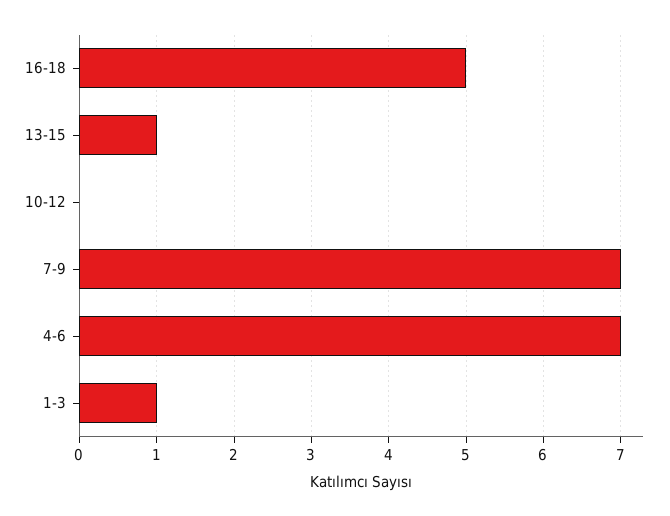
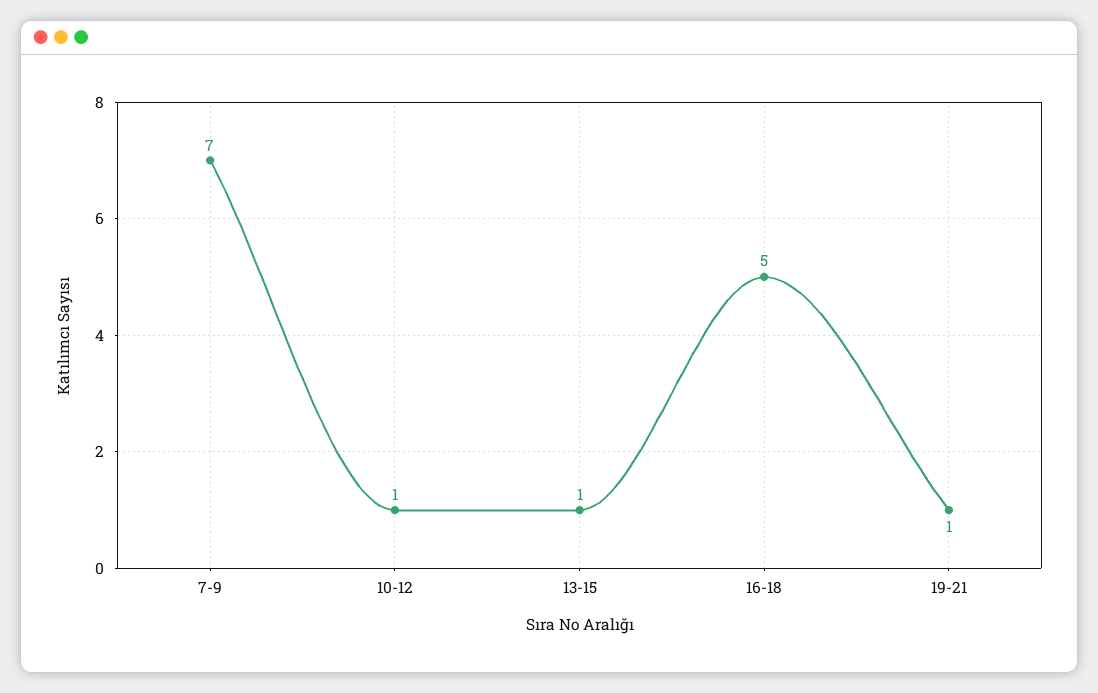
10-12: 0 -> 1
4-6: 7 -> none
1-3: 1 -> none
19-21: none -> 1

